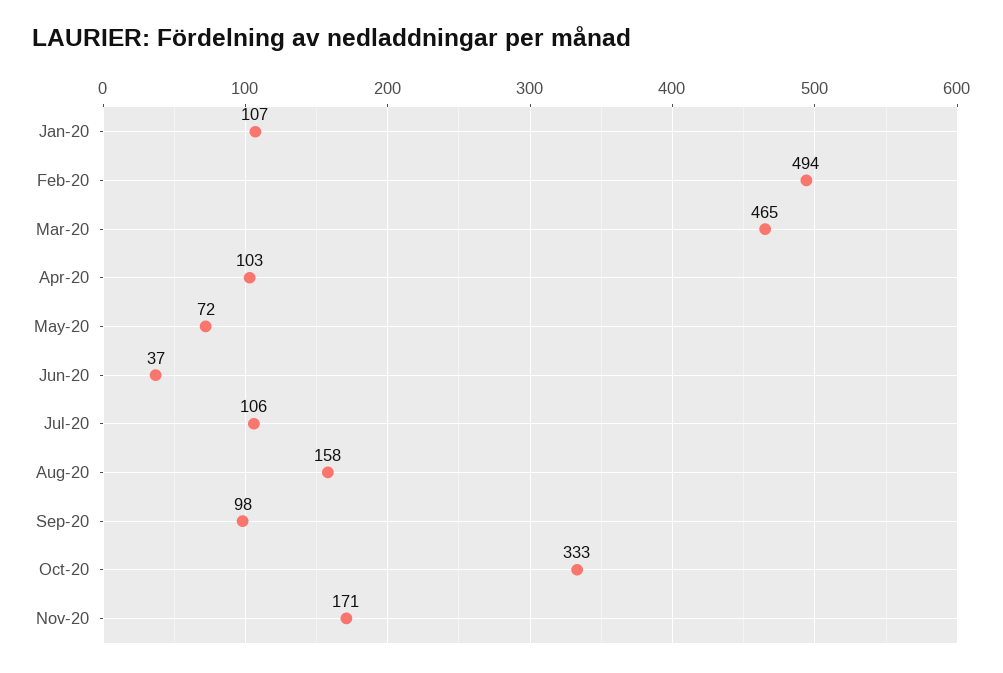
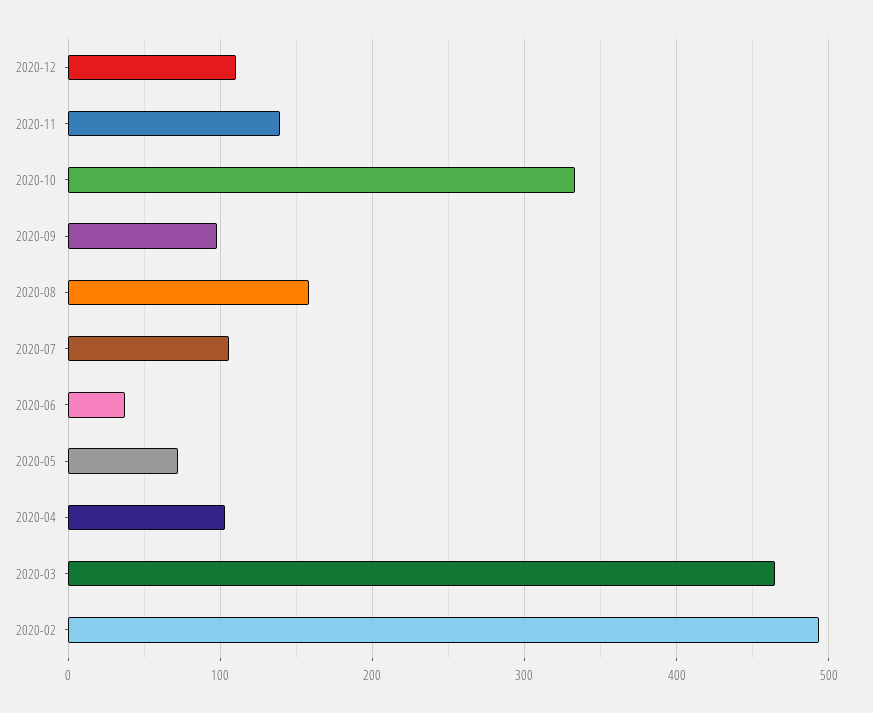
Jan-20: 107 -> none
Nov-20: 171 -> 140
2020-12: none -> 110

